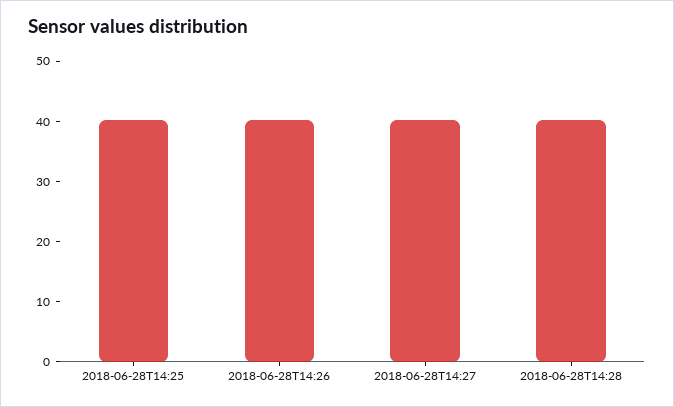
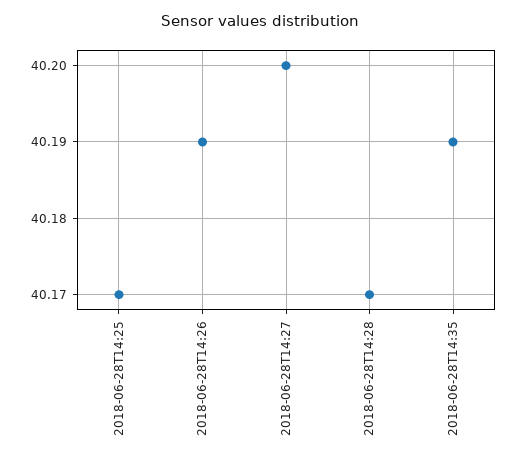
2018-06-28T14:35: none -> 40.19

